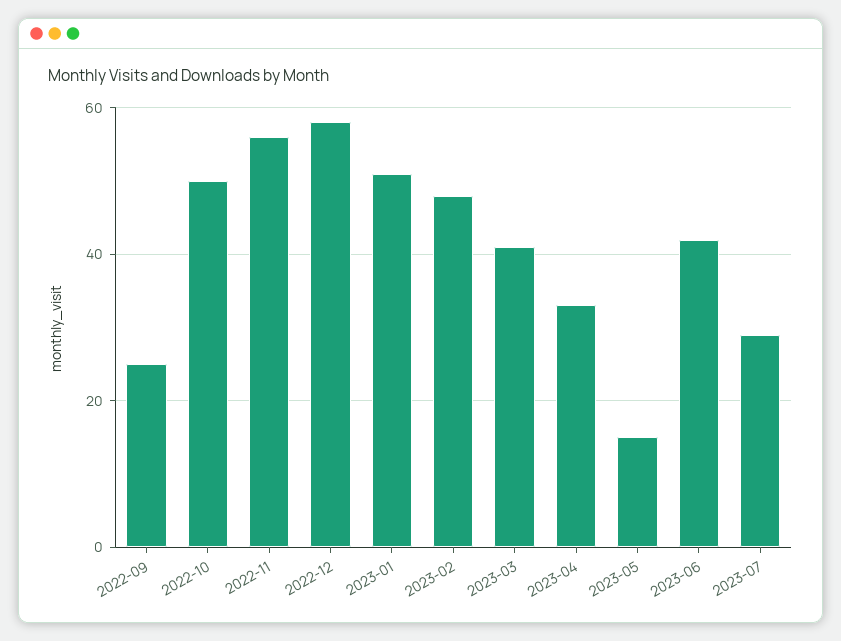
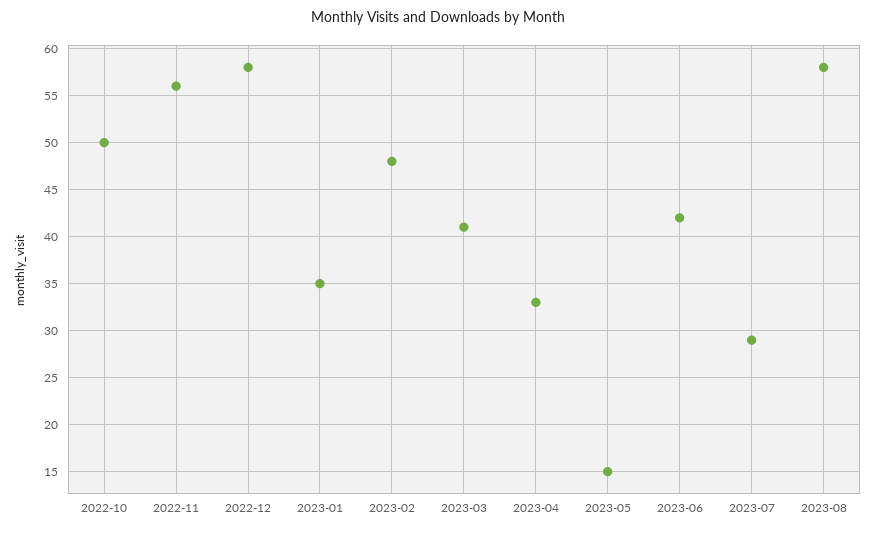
2022-09: 25 -> none
2023-01: 50 -> 35
2023-08: none -> 58

